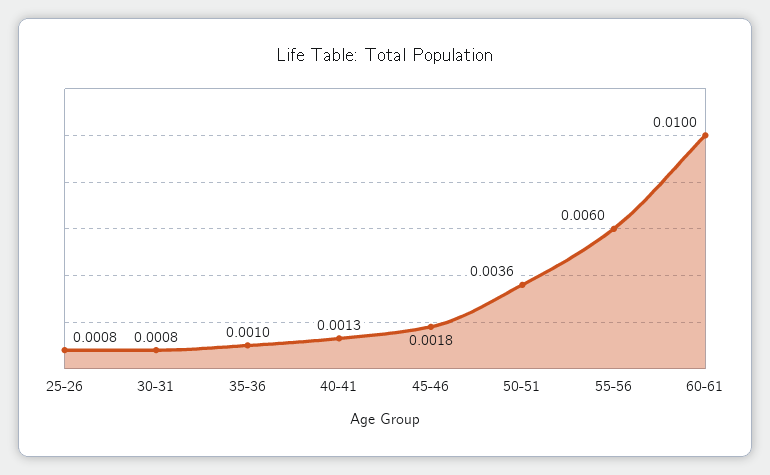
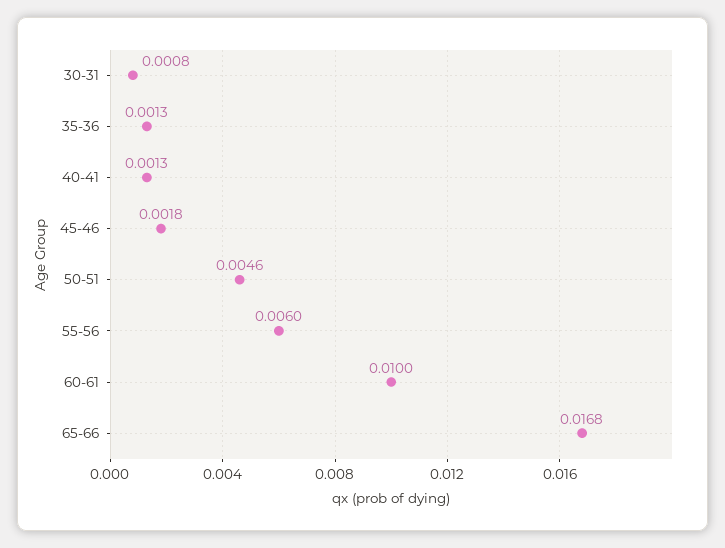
25-26: 0.0008 -> none
35-36: 0.001 -> 0.0013
50-51: 0.0036 -> 0.0046
65-66: none -> 0.0168

